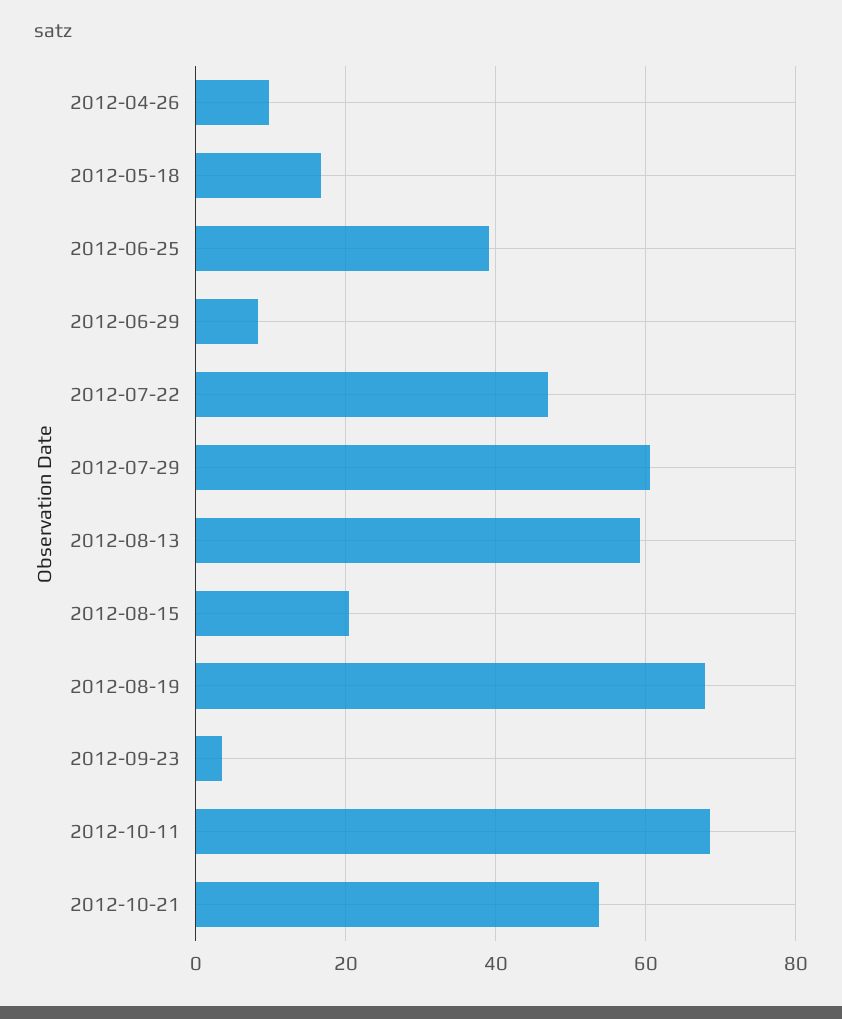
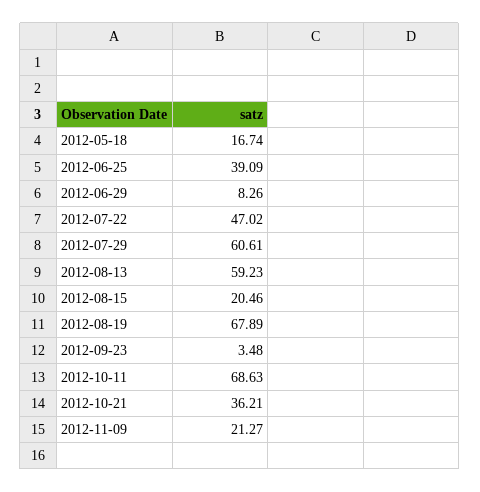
2012-04-26: 10 -> none
2012-10-21: 54 -> 36.21
2012-11-09: none -> 21.27

